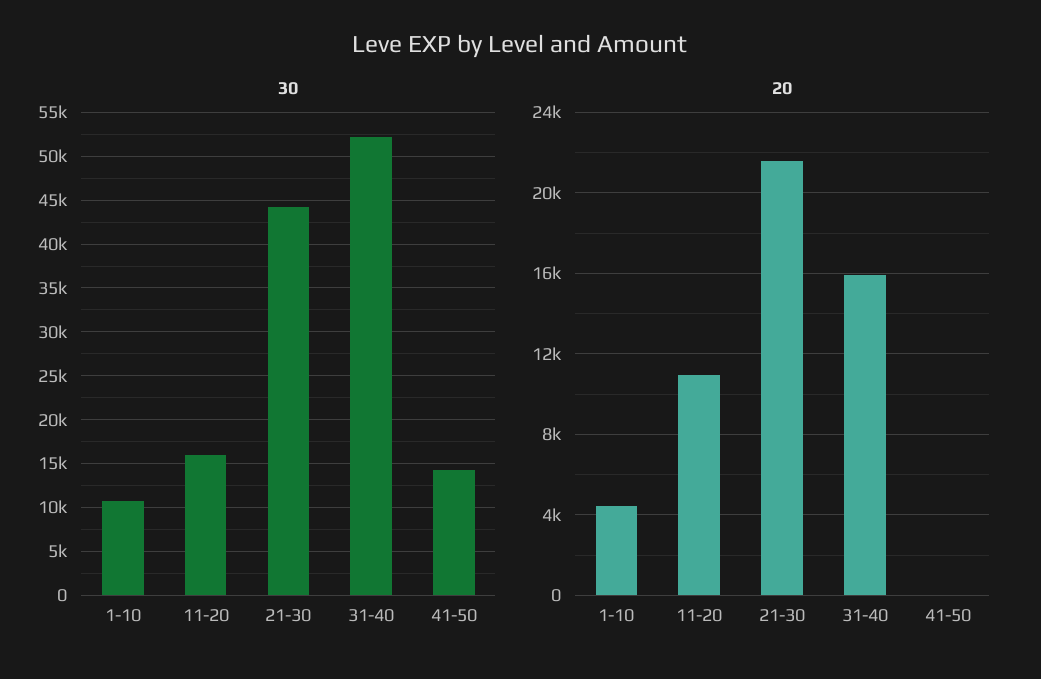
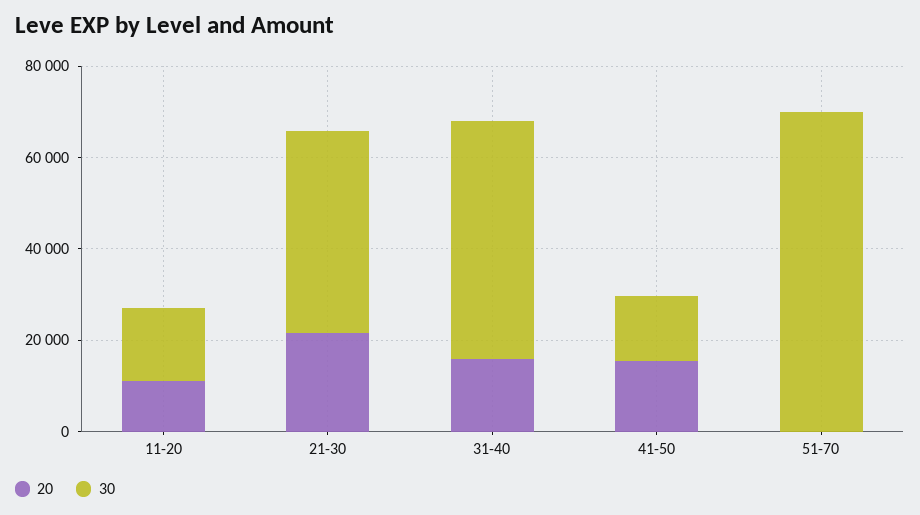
30, 1-10: 11000 -> none
20, 1-10: 4500 -> none
20, 41-50: 0 -> 15000
20, 51-70: none -> 0
30, 51-70: none -> 70000

